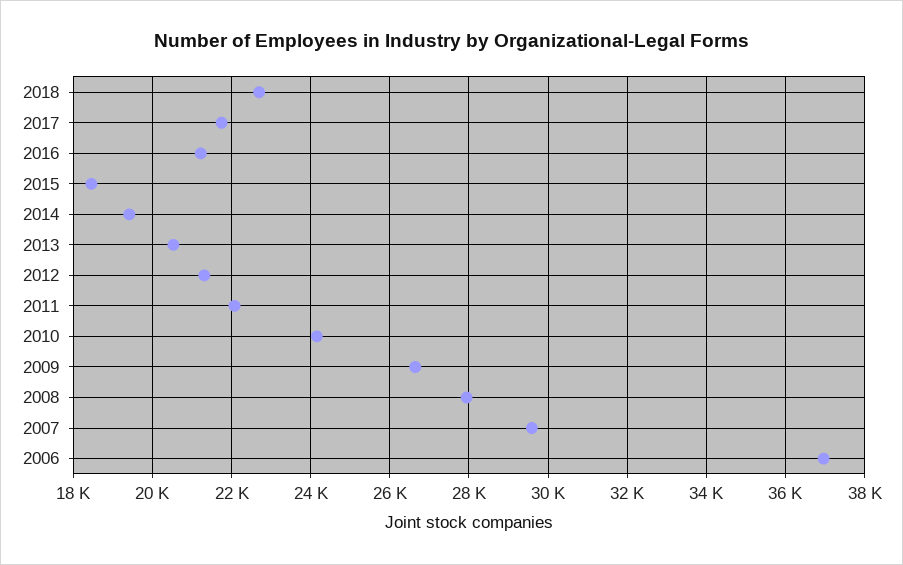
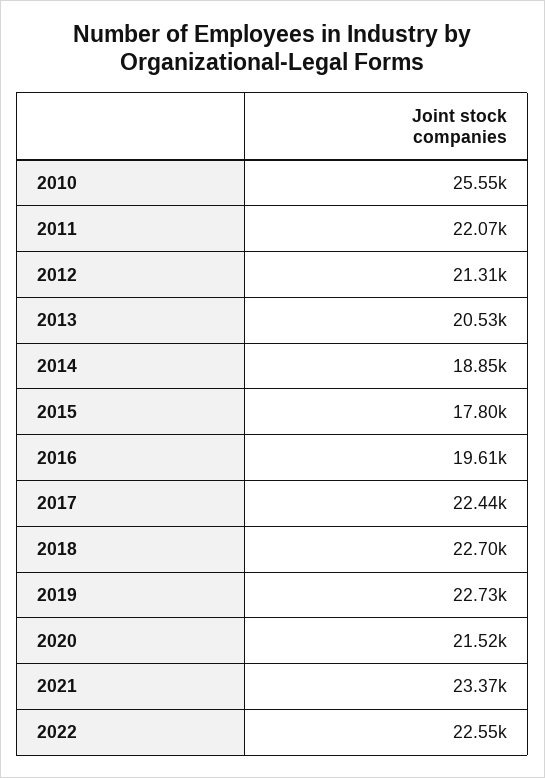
2017: 21800 -> 22440
2016: 21200 -> 19610
2015: 18400 -> 17800
2014: 19400 -> 18850
2010: 24200 -> 25550
2009: 26600 -> none
2008: 28000 -> none
2007: 29600 -> none
2006: 37000 -> none
2019: none -> 22730
2020: none -> 21520
2021: none -> 23370
2022: none -> 22550

